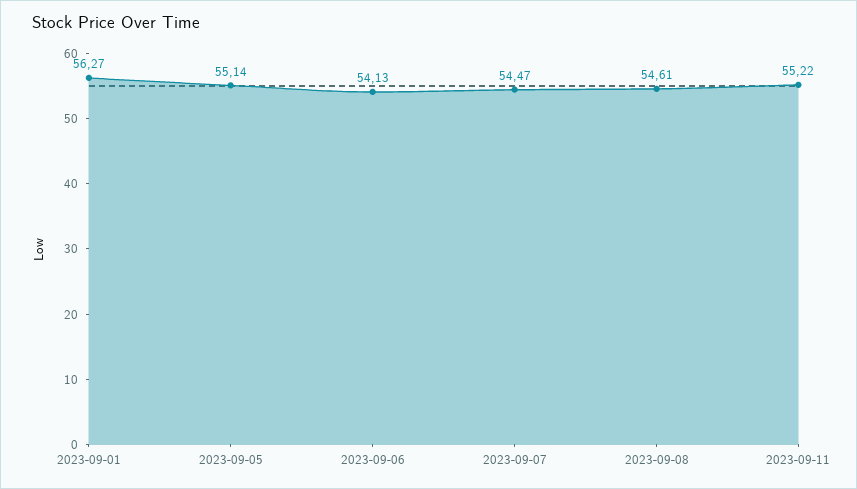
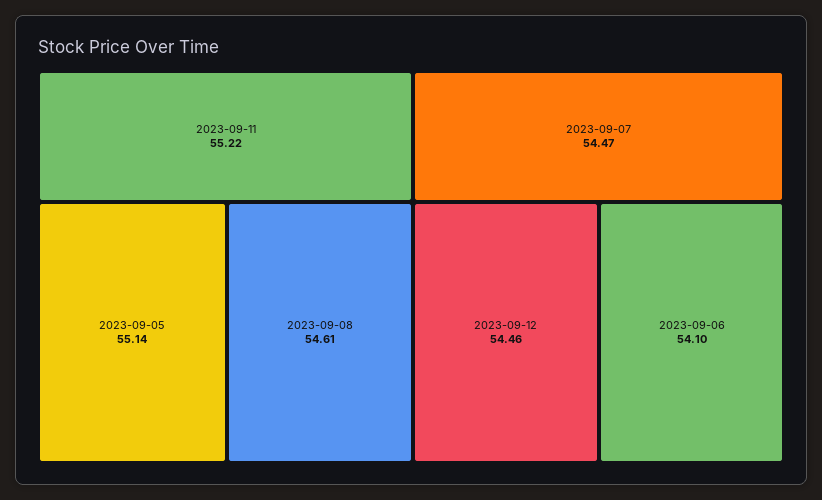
2023-09-01: 56.27 -> none
2023-09-06: 54.13 -> 54.1
2023-09-12: none -> 54.46

